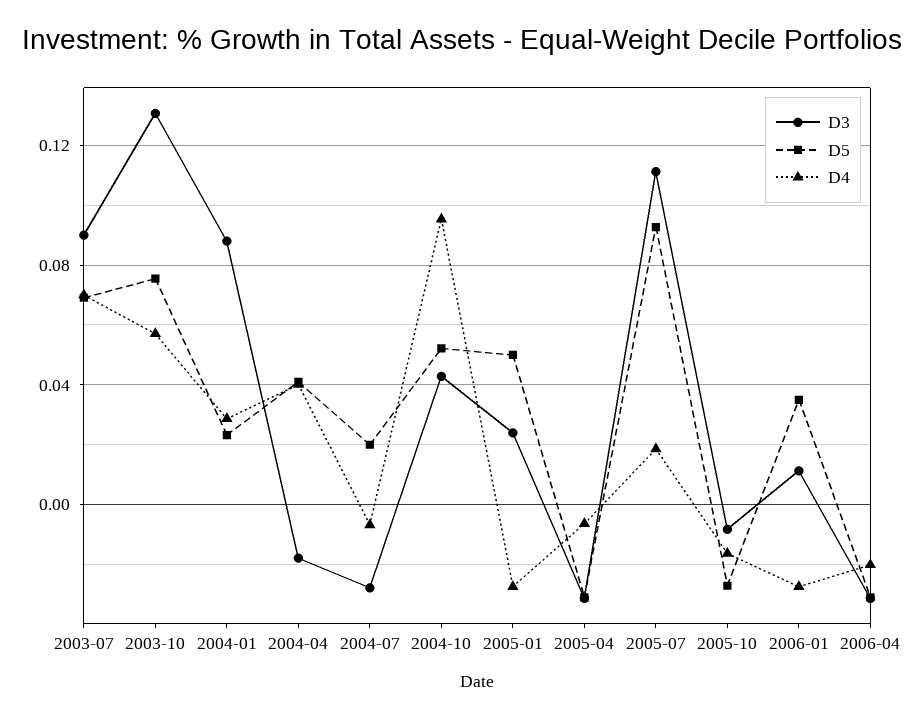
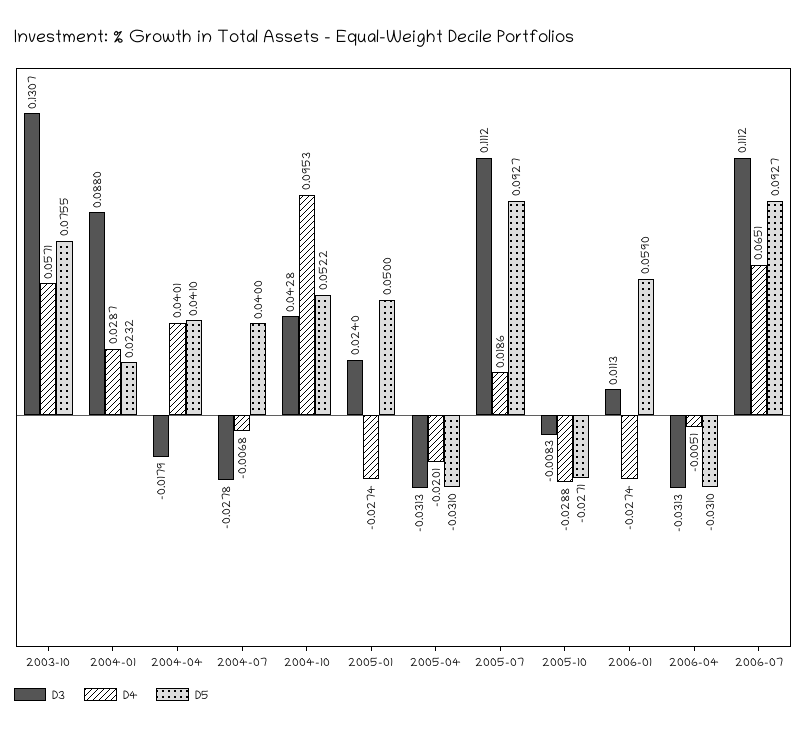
D3, 2003-07: 0.09 -> none
D5, 2003-07: 0.07 -> none
D4, 2003-07: 0.07 -> none
D5, 2004-07: 0.02 -> 0.04
D4, 2005-04: -0.005 -> -0.0201
D4, 2005-10: -0.015 -> -0.0288
D5, 2006-01: 0.035 -> 0.059
D4, 2006-04: -0.02 -> -0.0051
D3, 2006-07: none -> 0.1112
D4, 2006-07: none -> 0.0651
D5, 2006-07: none -> 0.0927

